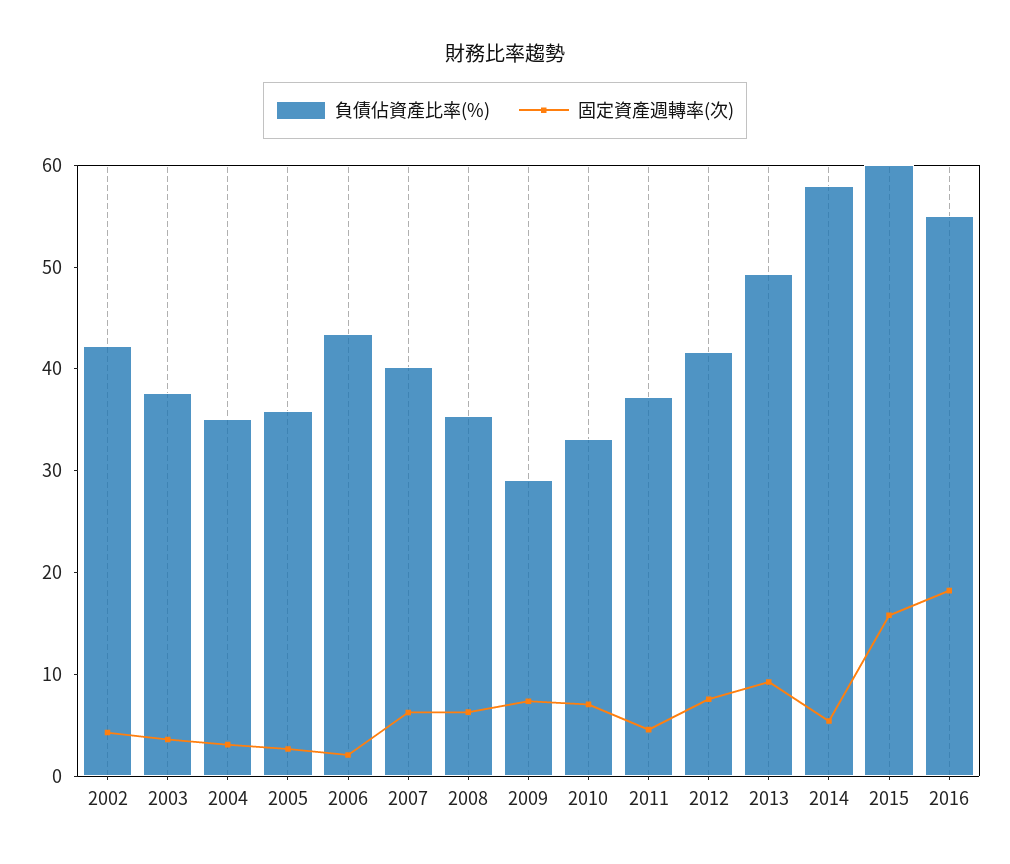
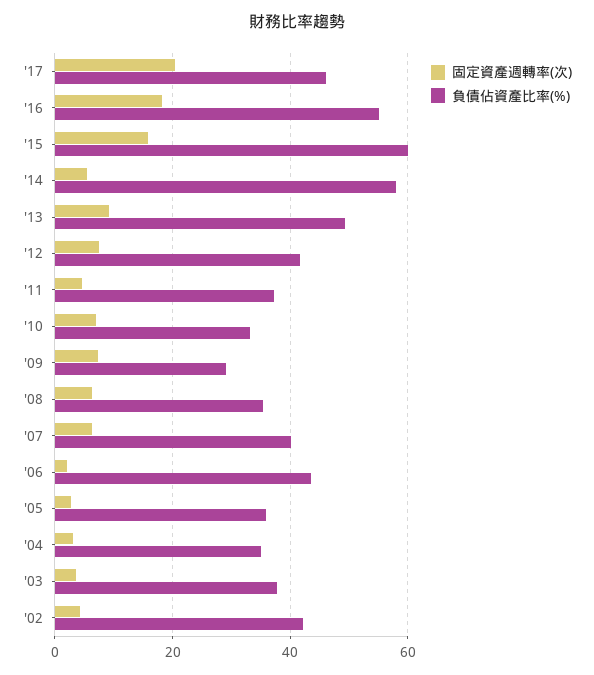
固定資產週轉率(次), '17: none -> 20
負債佔資產比率(%), '17: none -> 46

